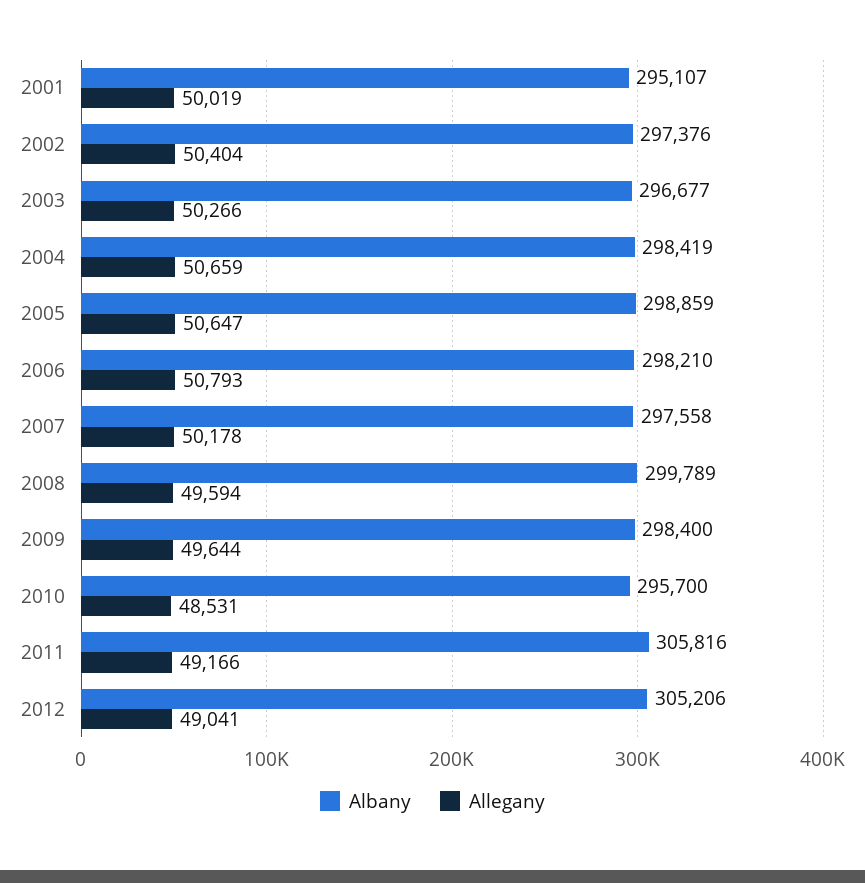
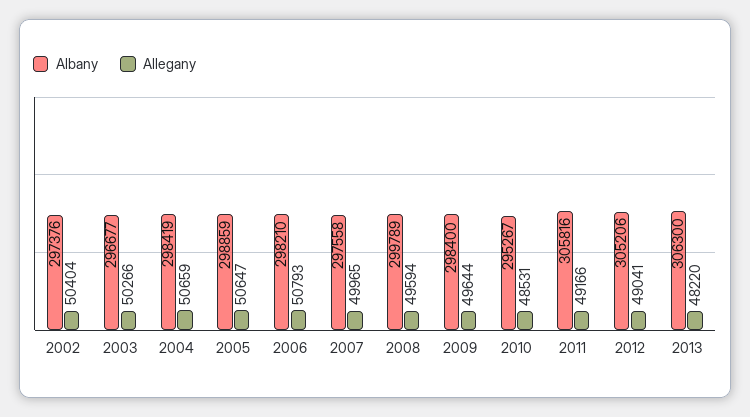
Albany, 2001: 295107 -> none
Allegany, 2001: 50019 -> none
Allegany, 2007: 50178 -> 49965
Albany, 2010: 295700 -> 295267
Albany, 2013: none -> 306300
Allegany, 2013: none -> 48220

